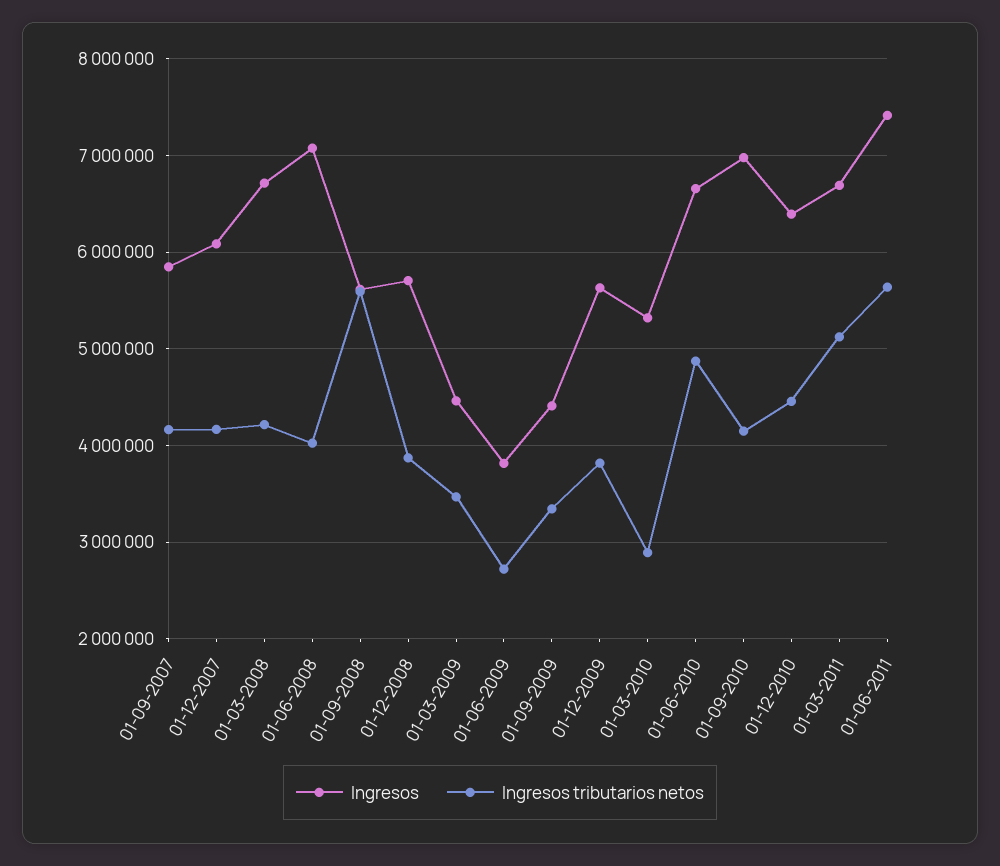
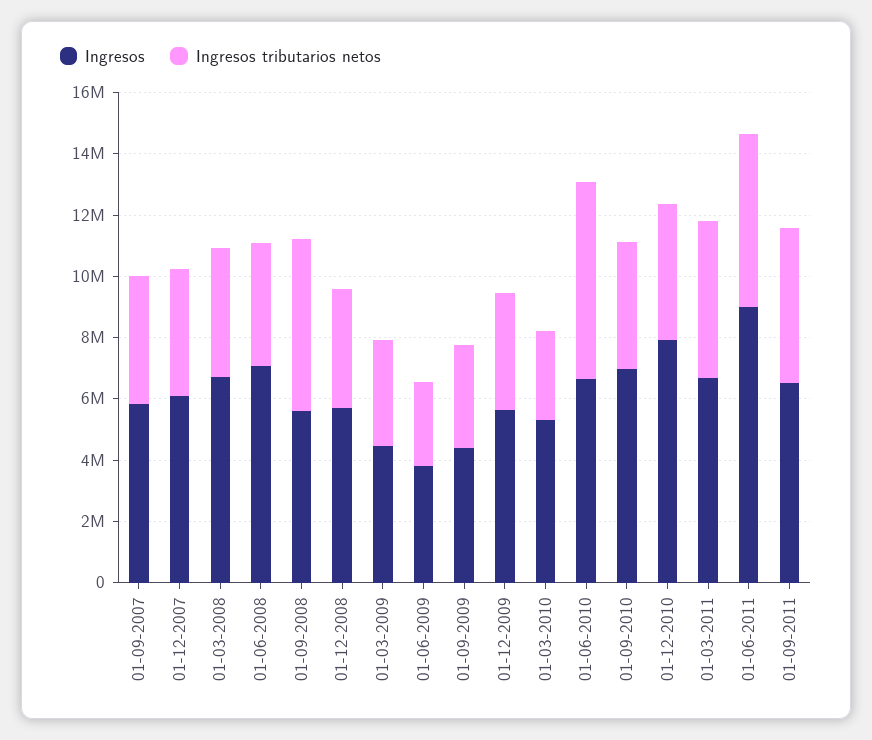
Ingresos tributarios netos, 01-06-2010: 4900000 -> 6500000
Ingresos, 01-12-2010: 6400000 -> 8000000
Ingresos, 01-06-2011: 7400000 -> 9000000
Ingresos, 01-09-2011: none -> 6500000
Ingresos tributarios netos, 01-09-2011: none -> 5000000

